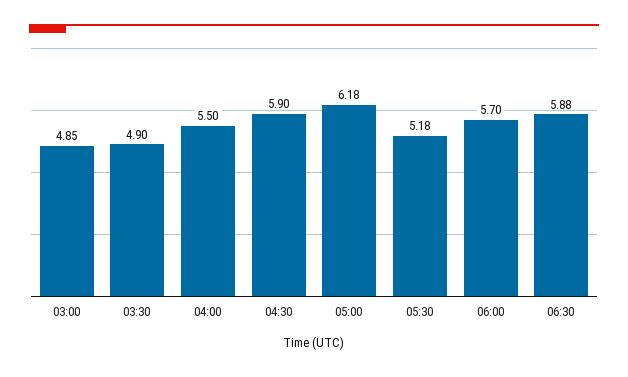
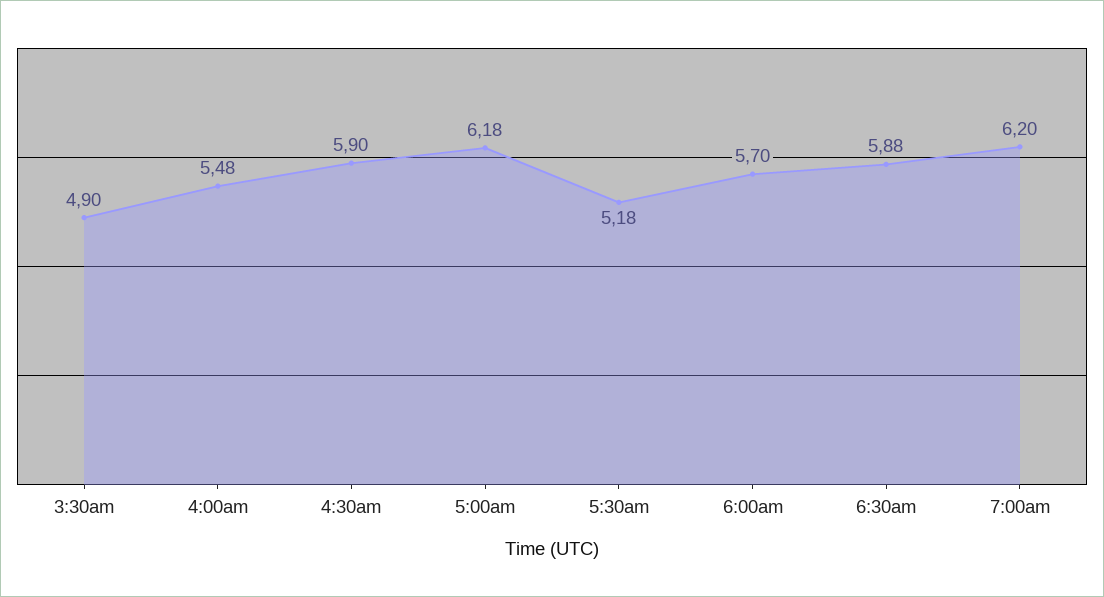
03:00: 4.85 -> none
04:00: 5.5 -> 5.48
7:00am: none -> 6.2

